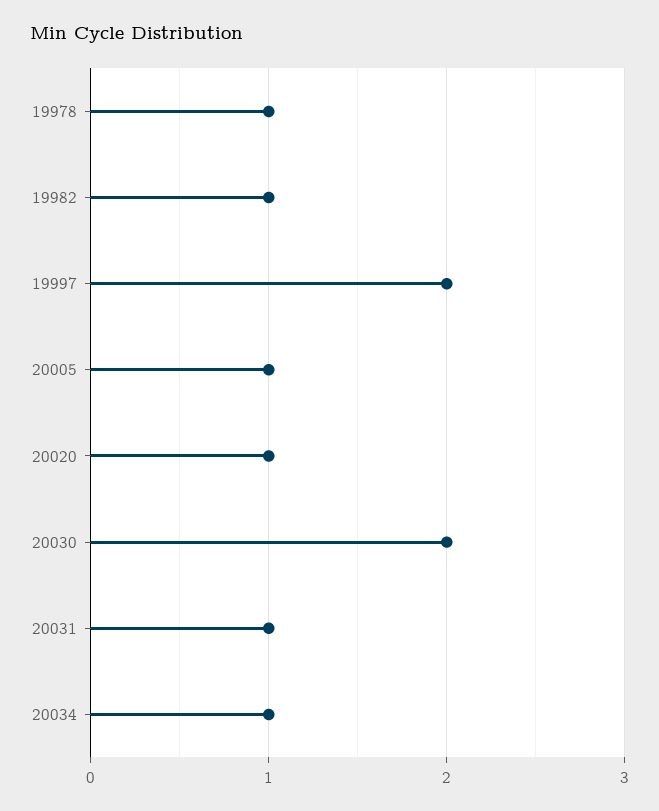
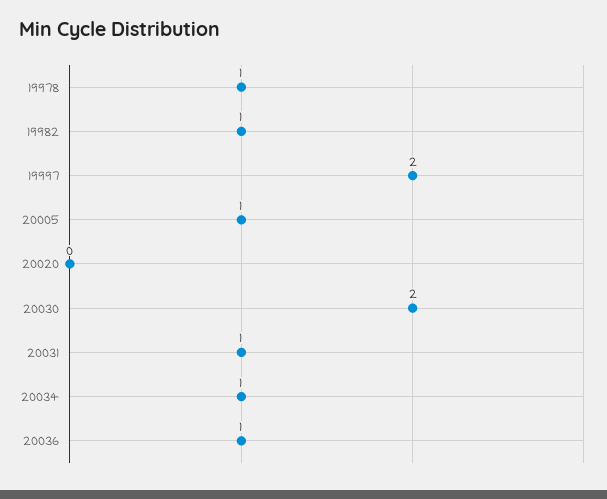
20020: 1 -> 0
20036: none -> 1

